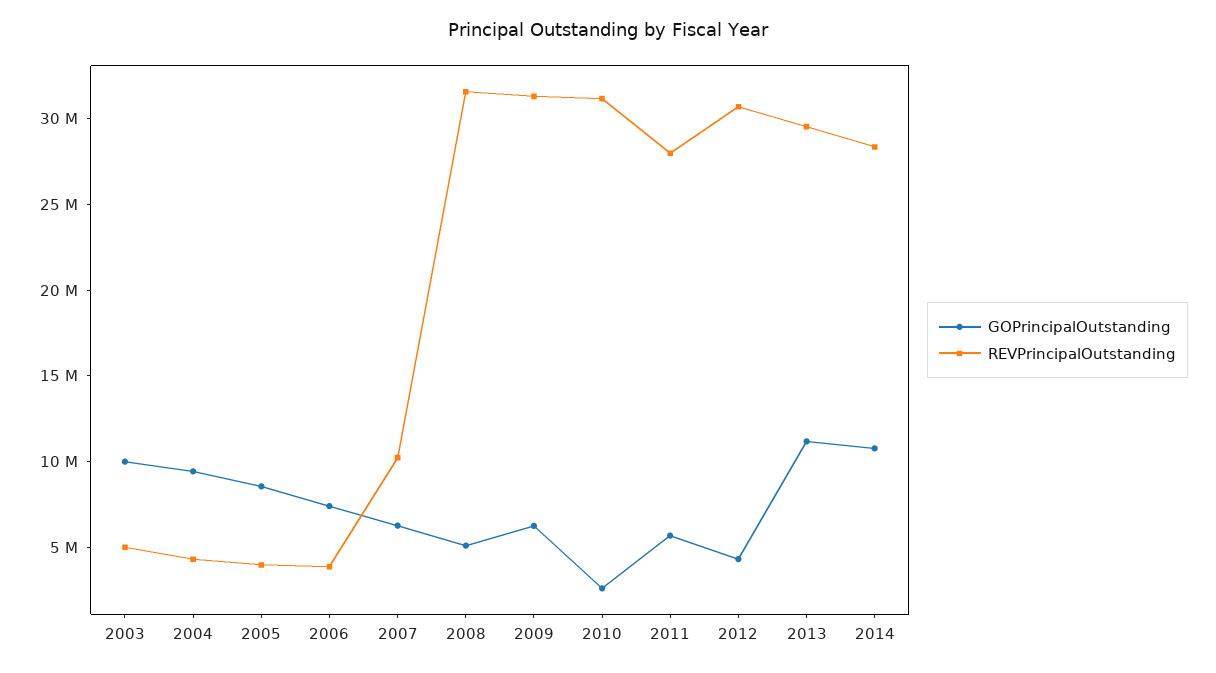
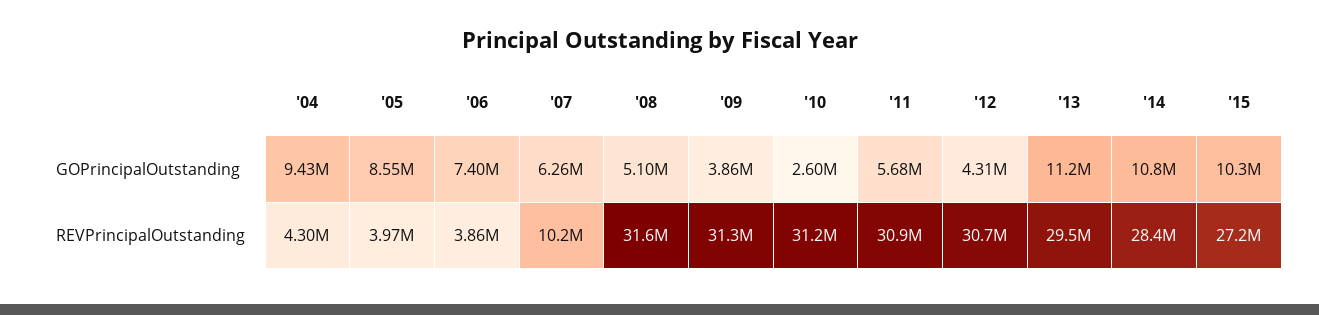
GOPrincipalOutstanding, 2003: 10000000 -> none
REVPrincipalOutstanding, 2003: 5000000 -> none
GOPrincipalOutstanding, 2009: 6000000 -> 3860000
REVPrincipalOutstanding, 2011: 28000000 -> 30900000
GOPrincipalOutstanding, '15: none -> 10300000
REVPrincipalOutstanding, '15: none -> 27200000

